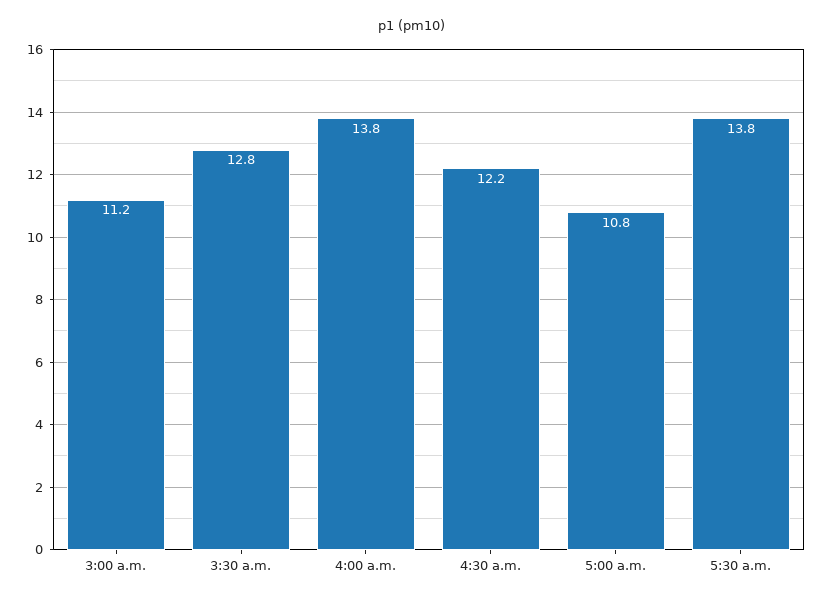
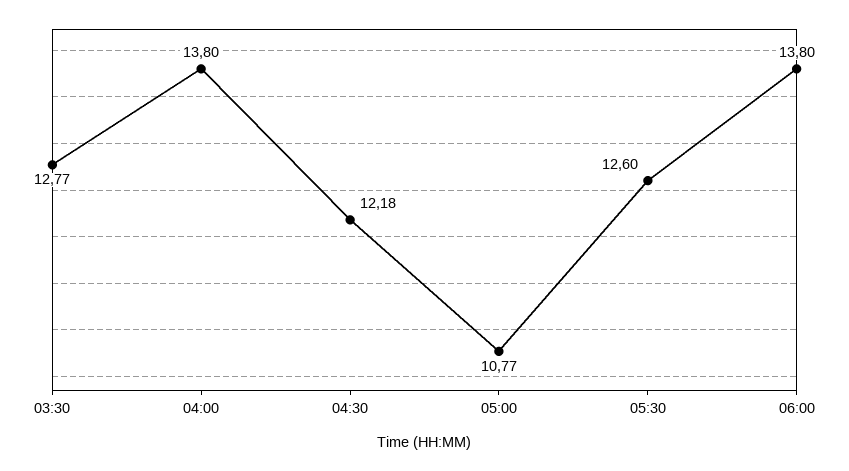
3:00 a.m.: 11.2 -> none
5:30 a.m.: 13.8 -> 12.6
06:00: none -> 13.8

